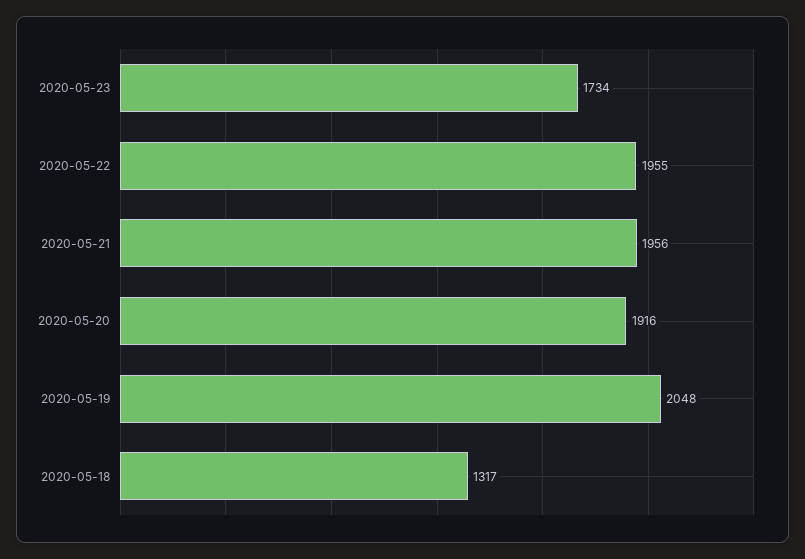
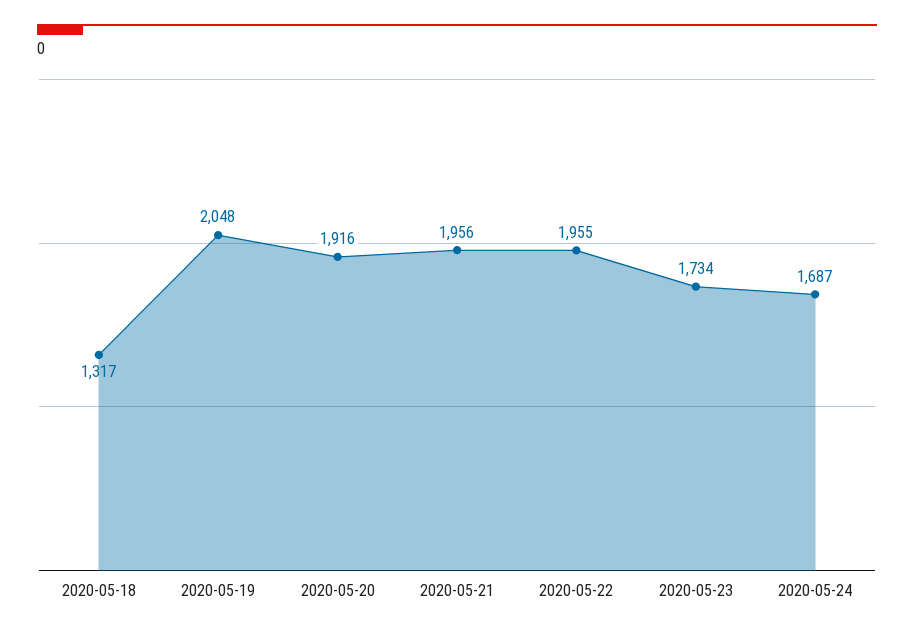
2020-05-24: none -> 1687

